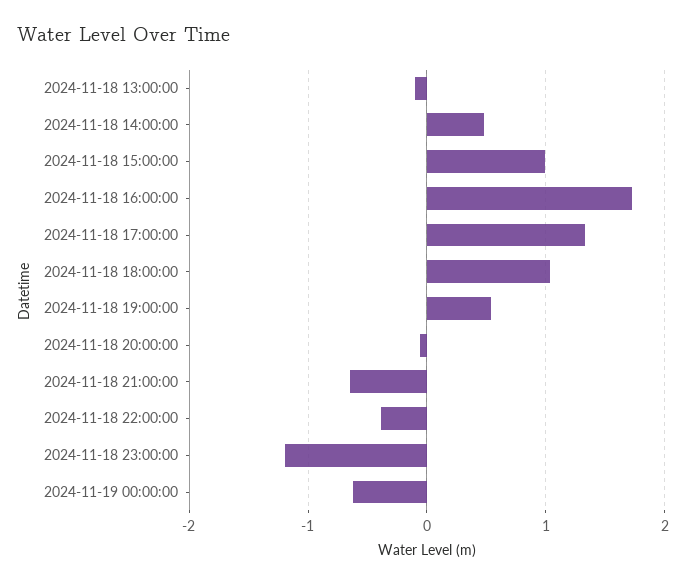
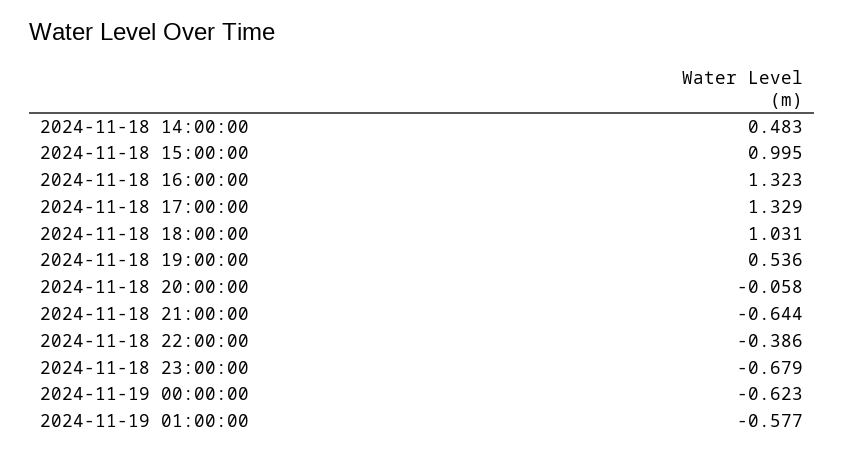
2024-11-18 13:00:00: -0.1 -> none
2024-11-18 16:00:00: 1.7 -> 1.323
2024-11-18 23:00:00: -1.2 -> -0.679
2024-11-19 01:00:00: none -> -0.577

